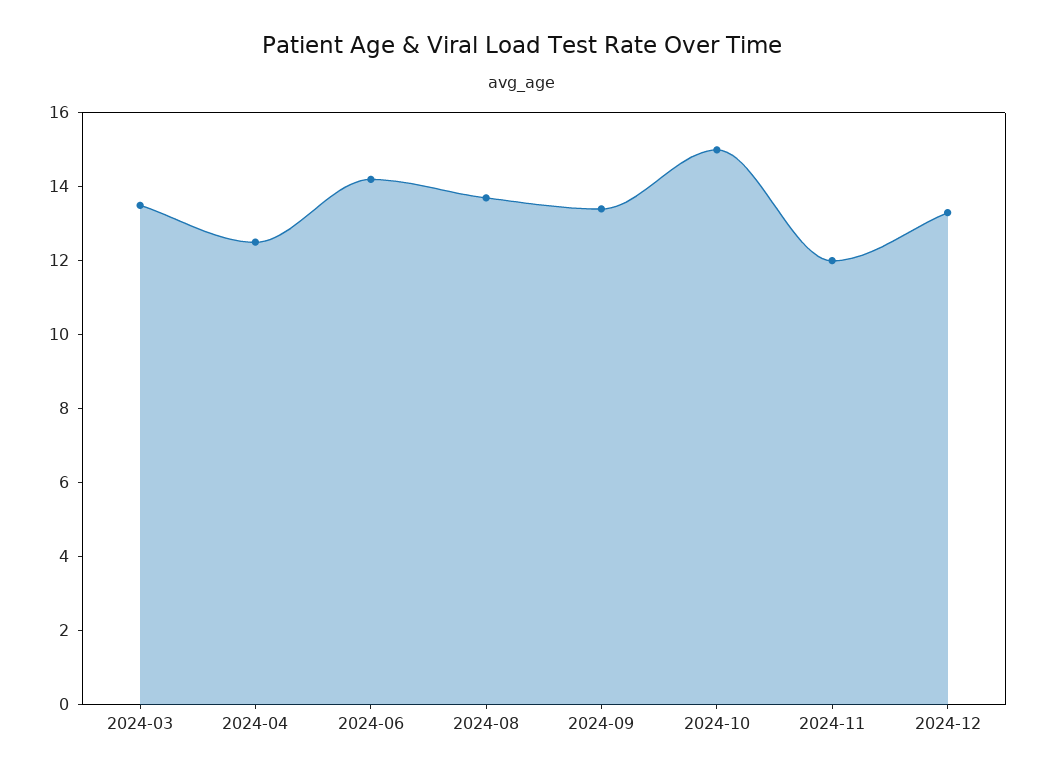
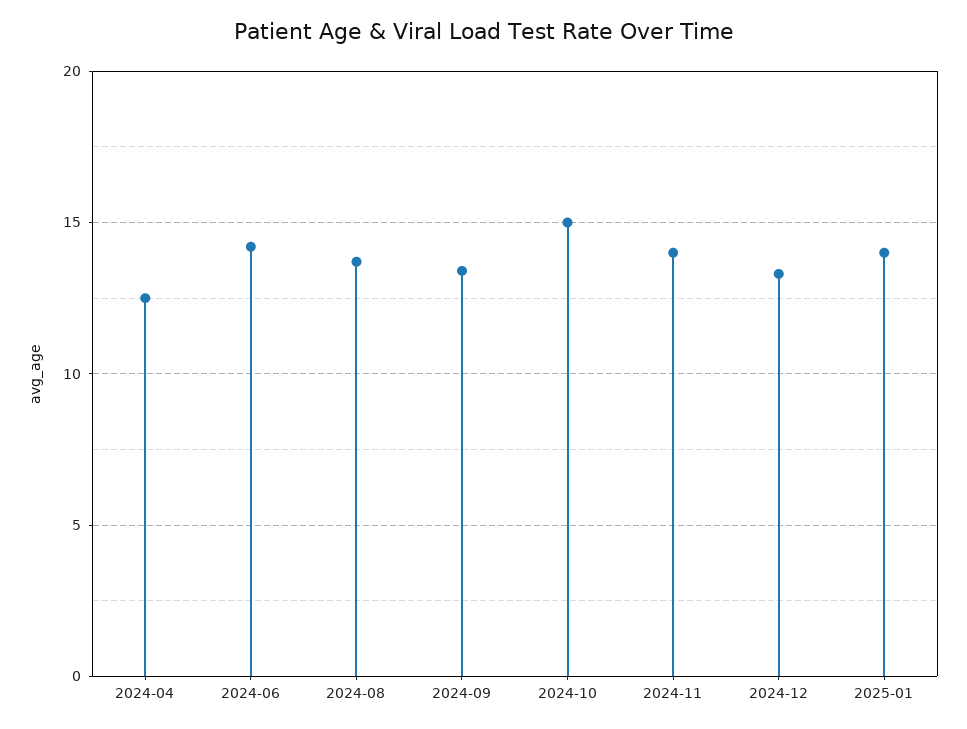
2024-03: 13.5 -> none
2024-11: 12 -> 14
2025-01: none -> 14

